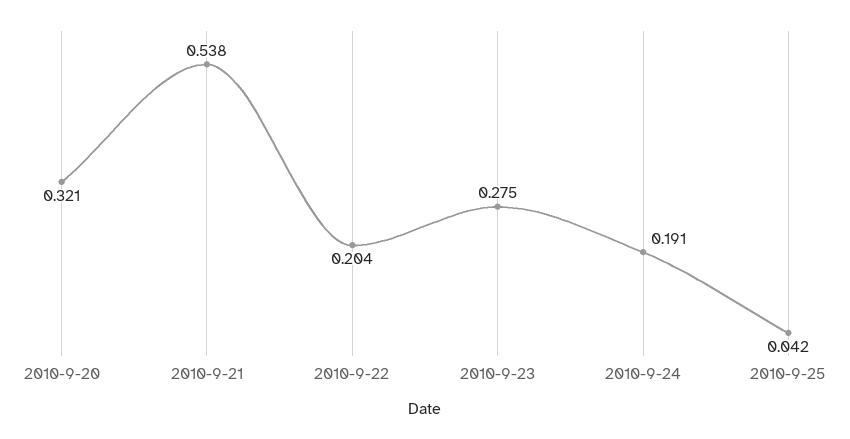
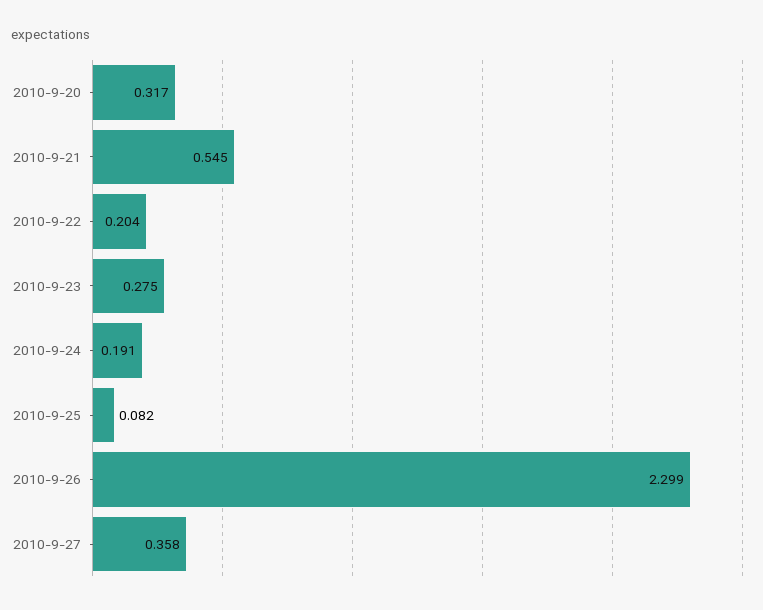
2010-9-20: 0.321 -> 0.317
2010-9-21: 0.538 -> 0.545
2010-9-25: 0.042 -> 0.082
2010-9-26: none -> 2.299
2010-9-27: none -> 0.358

